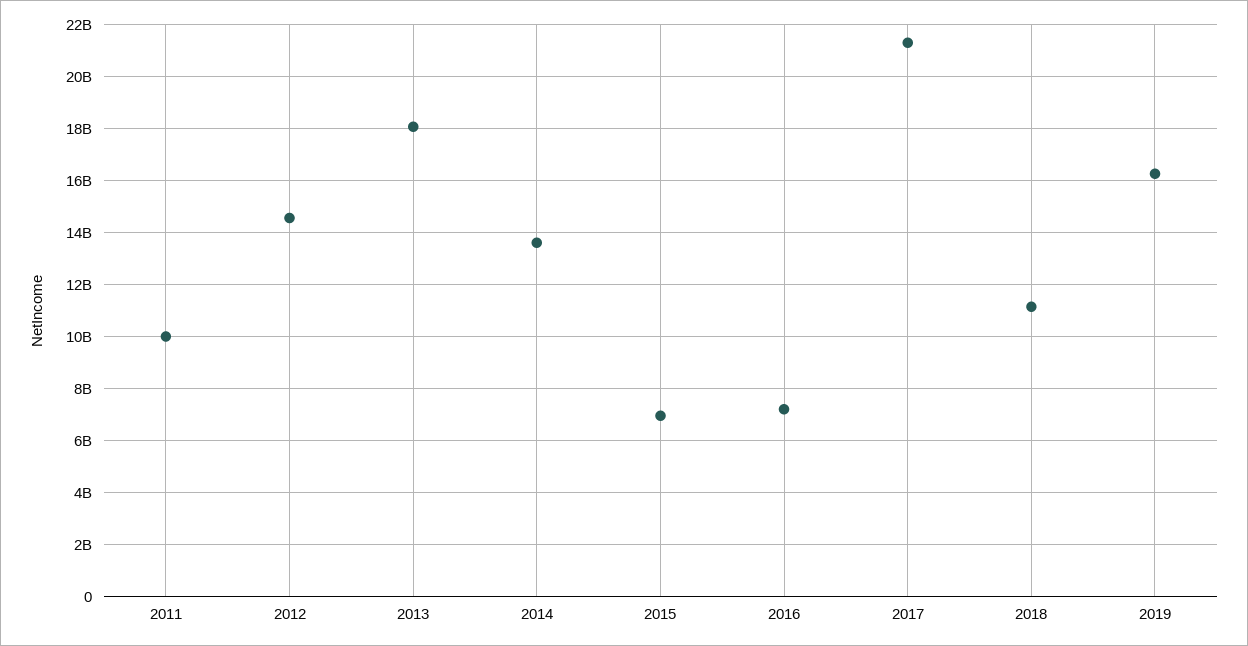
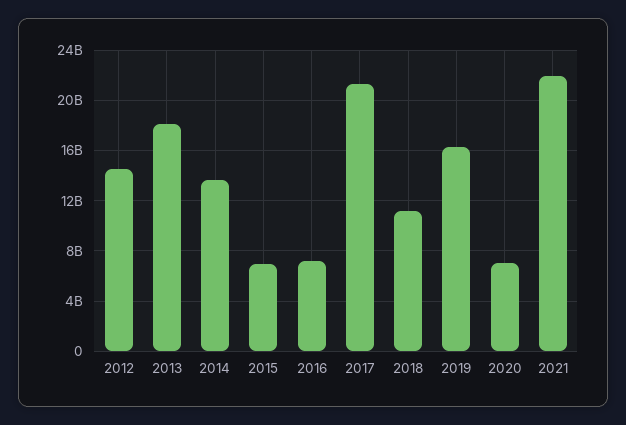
2011: 10000000000 -> none
2020: none -> 7000000000
2021: none -> 22000000000

